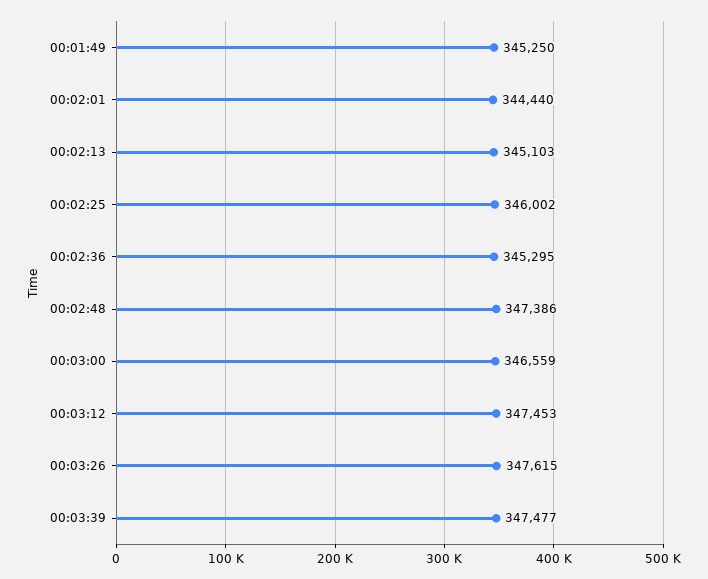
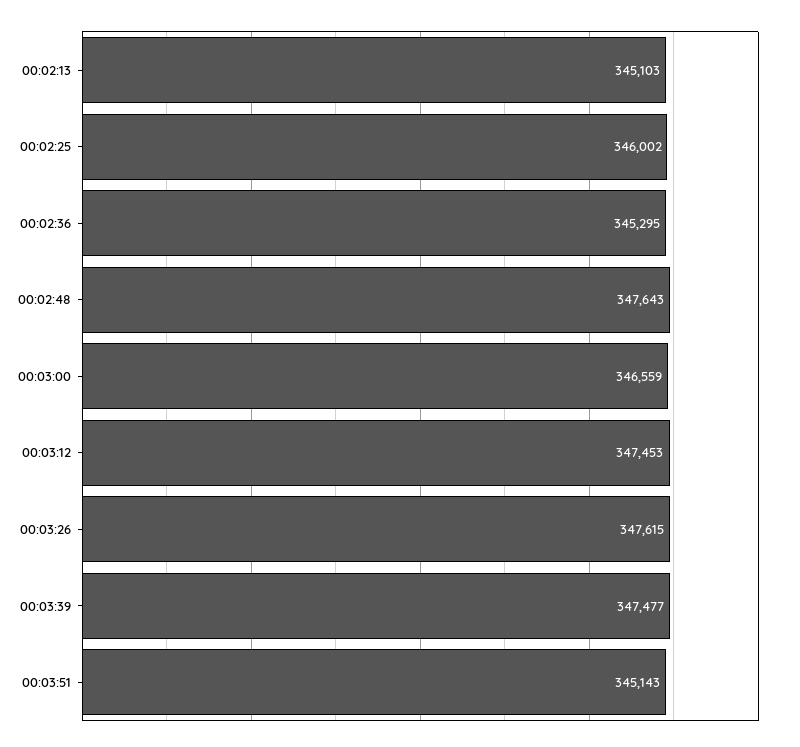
00:01:49: 345250 -> none
00:02:01: 344440 -> none
00:02:48: 347386 -> 347643
00:03:51: none -> 345143

